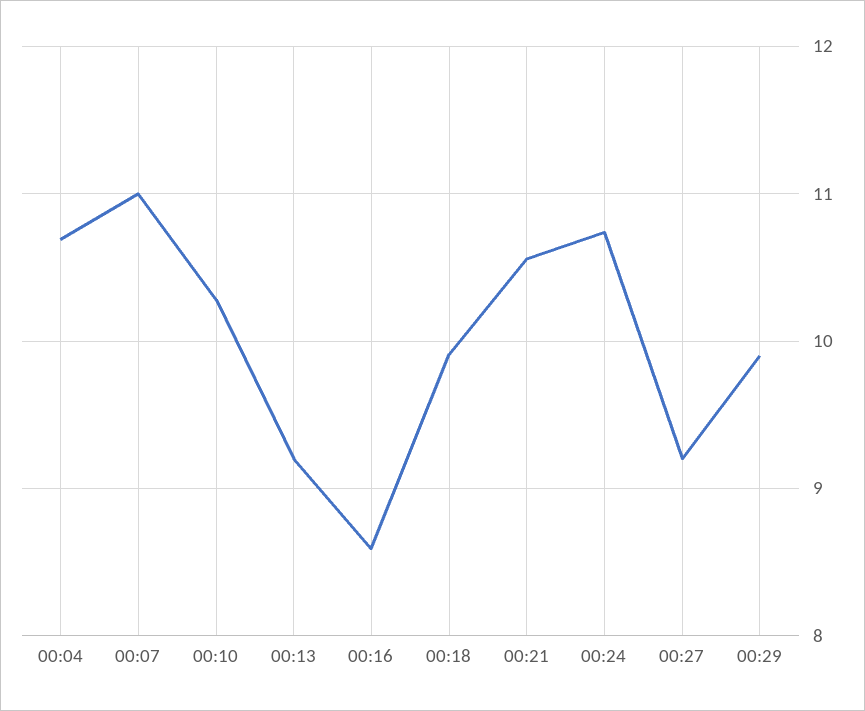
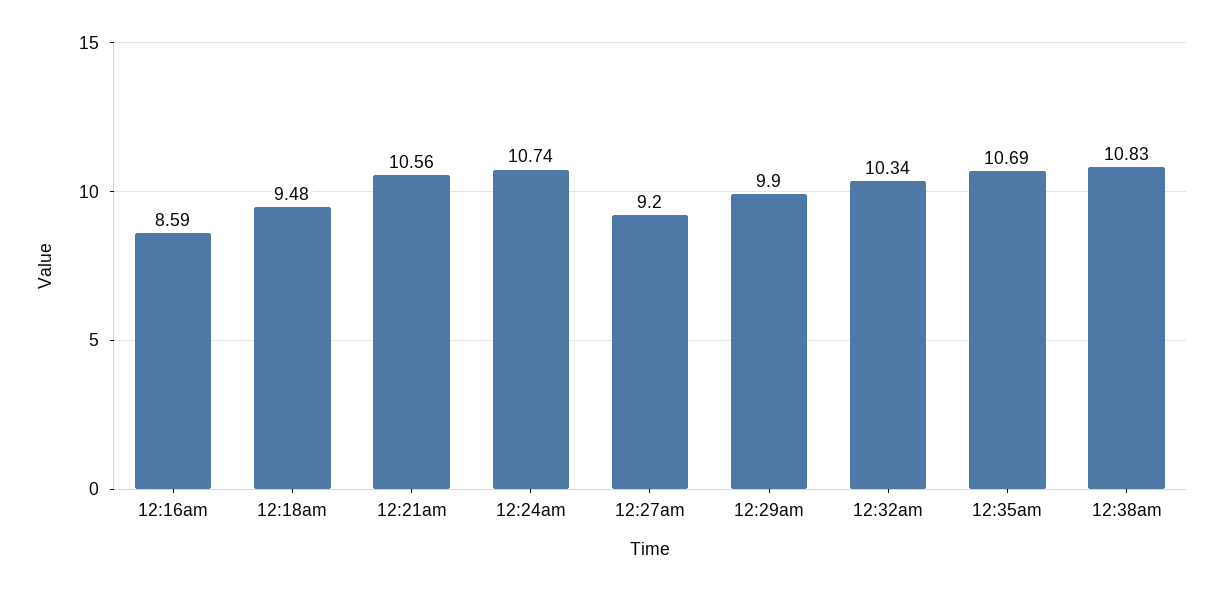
00:04: 10.7 -> none
00:07: 11 -> none
00:10: 10.3 -> none
00:13: 9.2 -> none
00:18: 9.9 -> 9.48
12:32am: none -> 10.34
12:35am: none -> 10.69
12:38am: none -> 10.83

